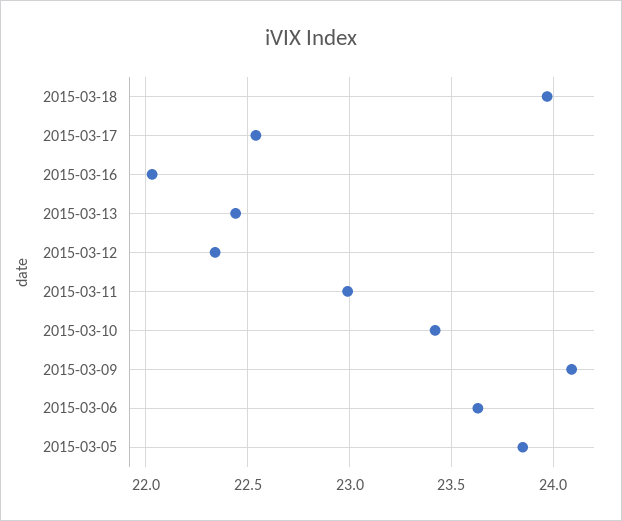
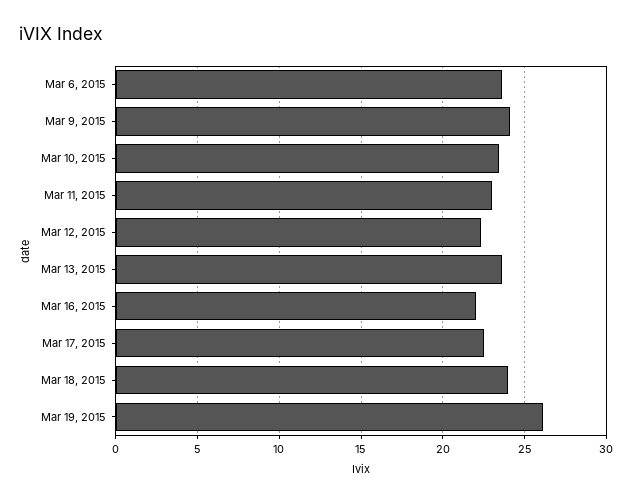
2015-03-13: 22.45 -> 23.5
2015-03-05: 23.85 -> none
Mar 19, 2015: none -> 26

